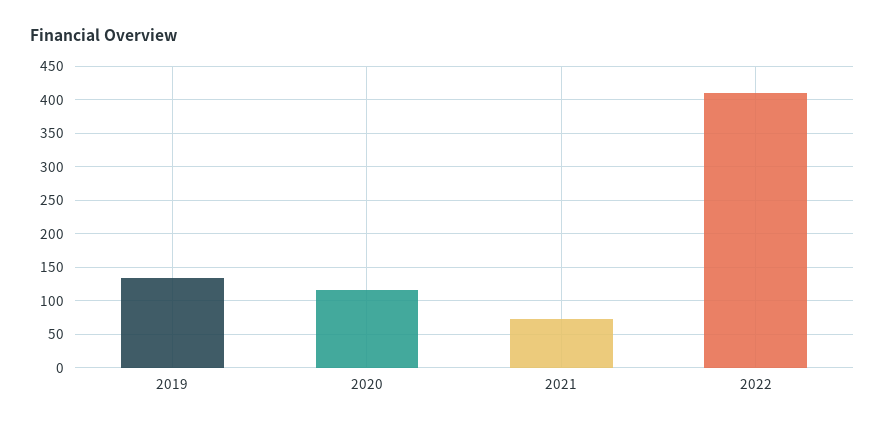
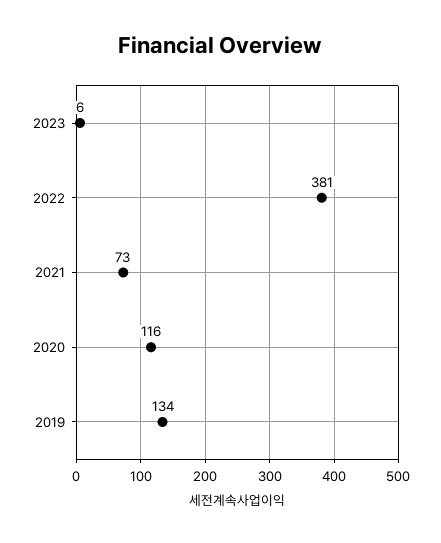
2022: 410 -> 381
2023: none -> 6

